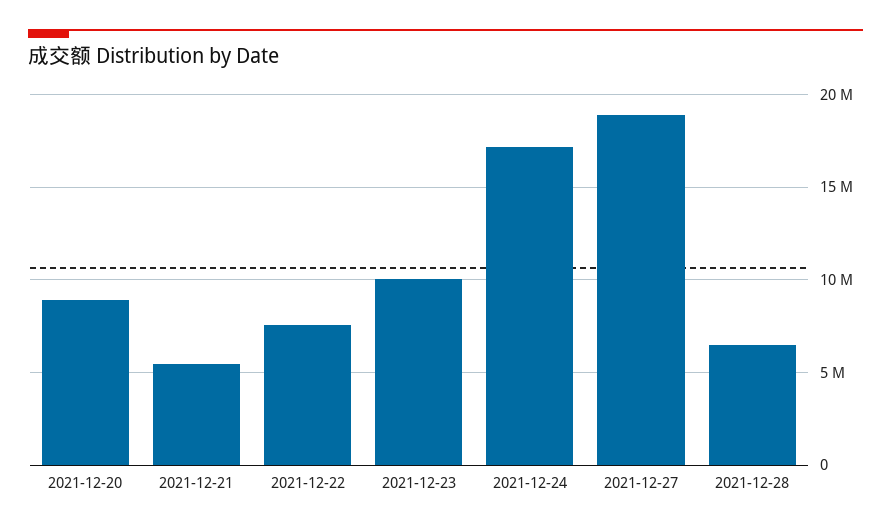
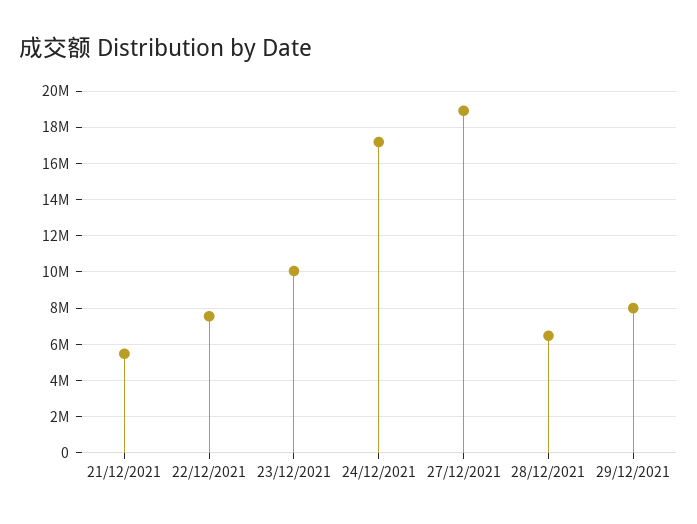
2021-12-20: 9000000 -> none
29/12/2021: none -> 8000000

